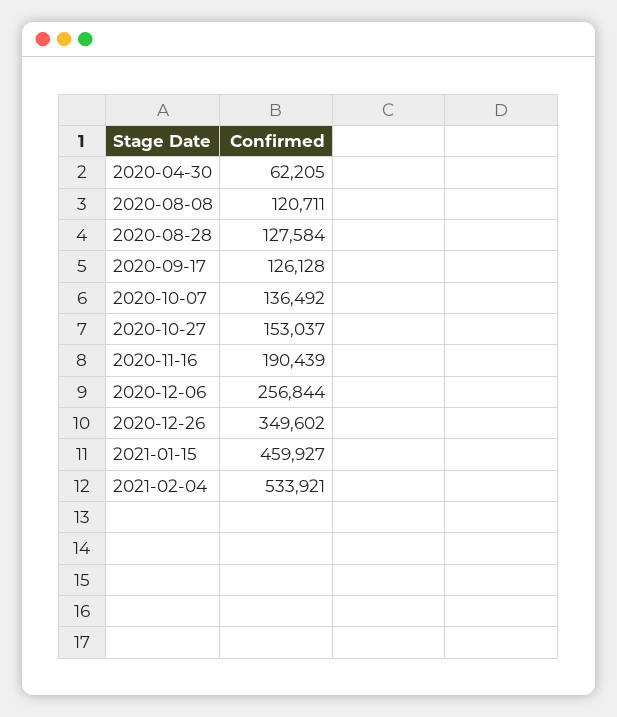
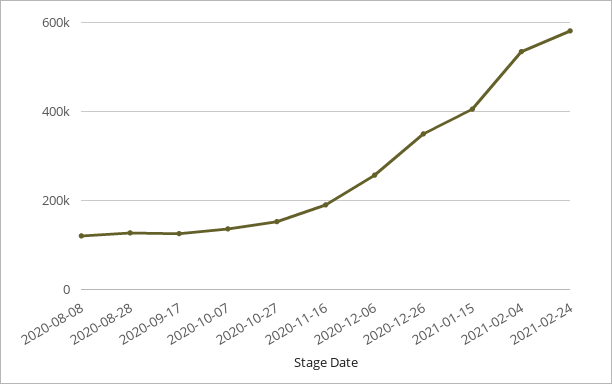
2020-04-30: 62205 -> none
2021-01-15: 459927 -> 400000
2021-02-24: none -> 580000

